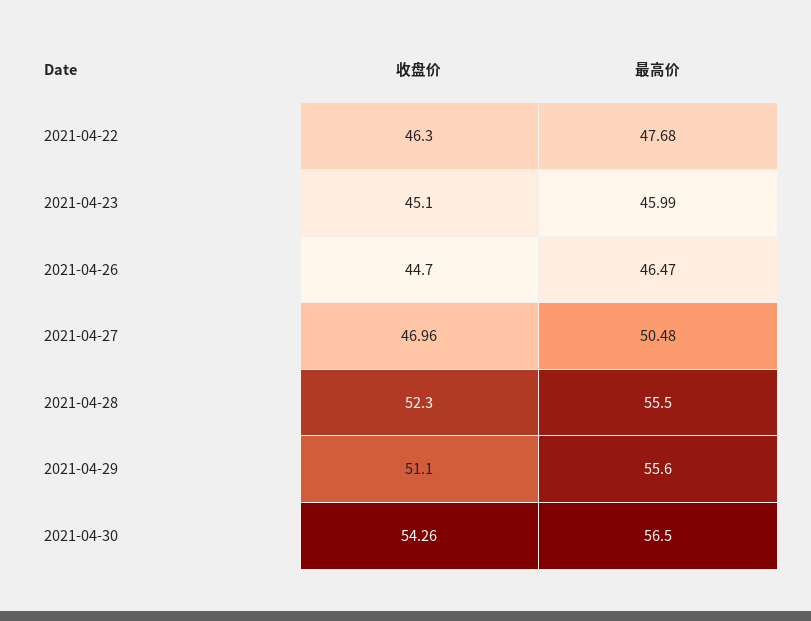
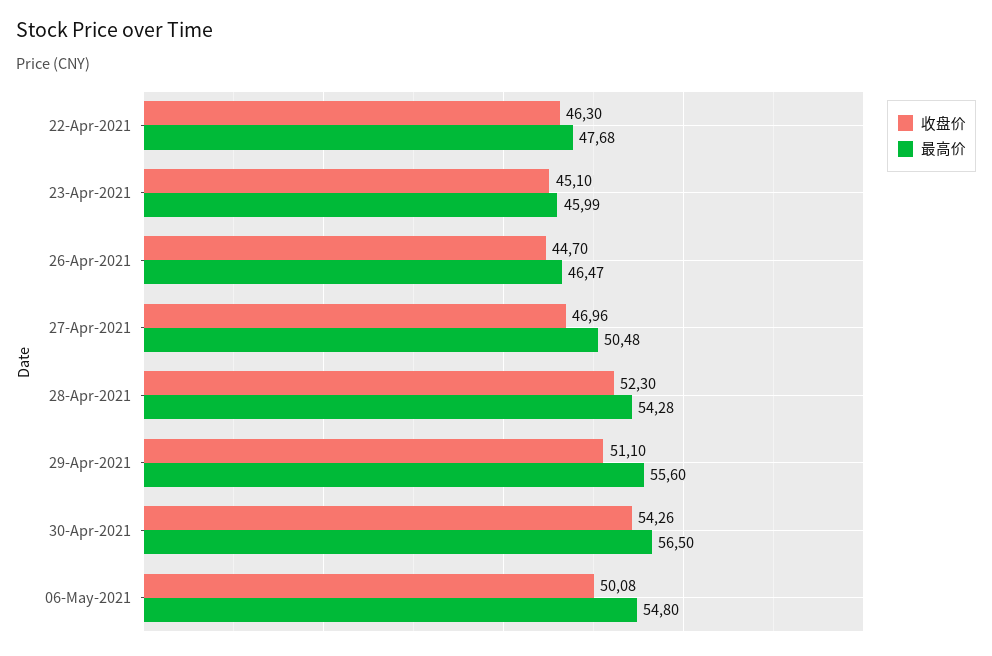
最高价, 2021-04-28: 55.5 -> 54.28
收盘价, 06-May-2021: none -> 50.08
最高价, 06-May-2021: none -> 54.8

